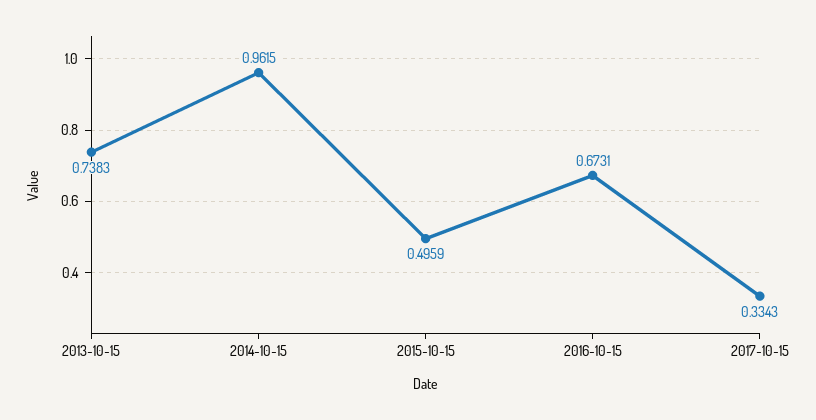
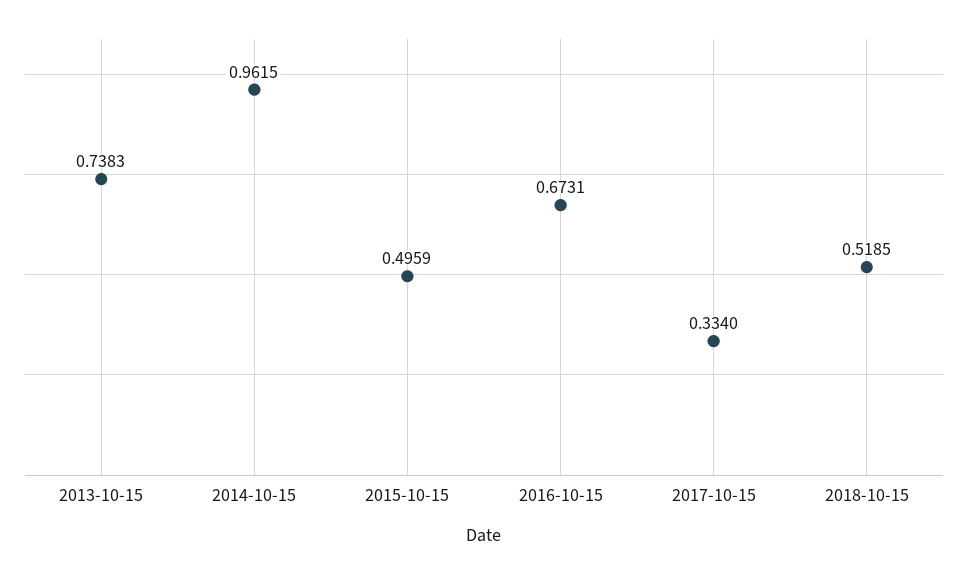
2017-10-15: 0.3343 -> 0.334
2018-10-15: none -> 0.5185

